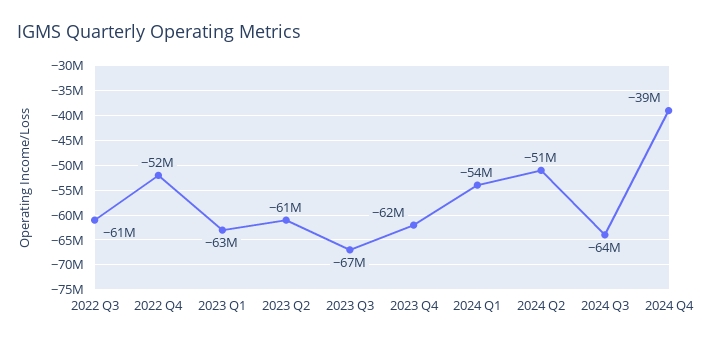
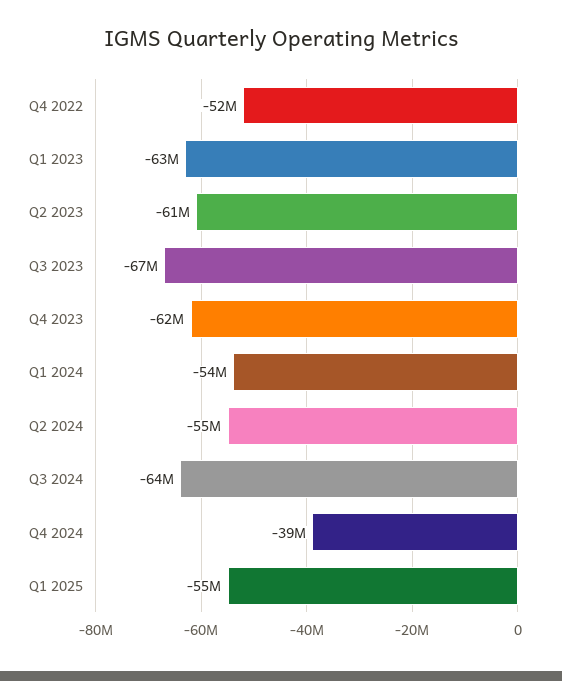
2022 Q3: -61000000 -> none
2024 Q2: -51000000 -> -55000000
Q1 2025: none -> -55000000

